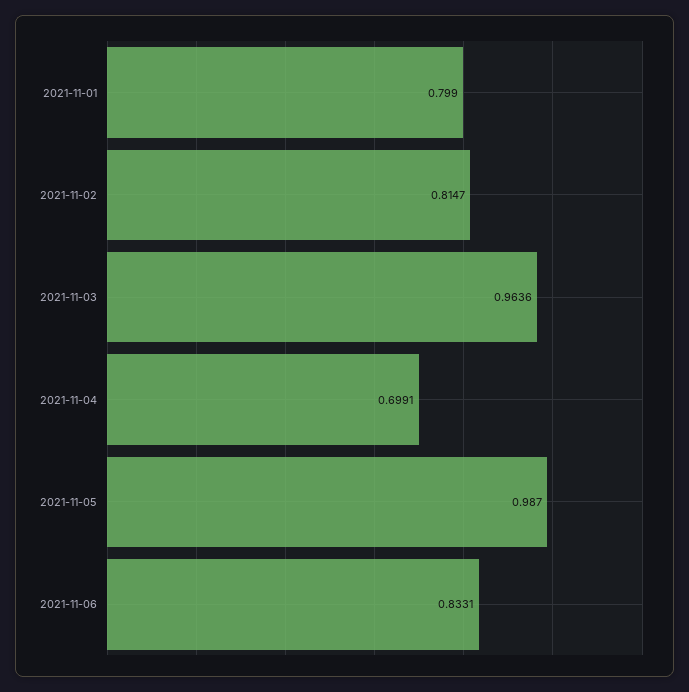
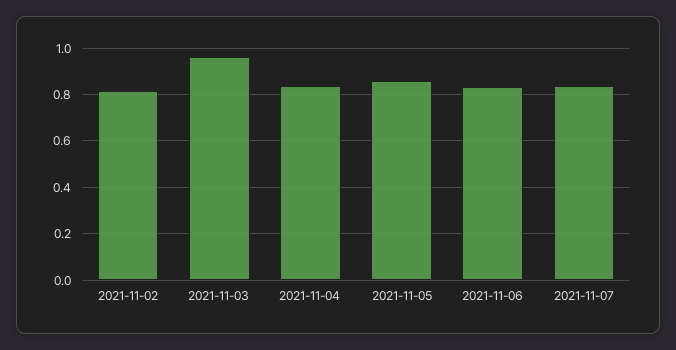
2021-11-01: 0.799 -> none
2021-11-04: 0.6991 -> 0.85
2021-11-05: 0.987 -> 0.85
2021-11-07: none -> 0.85

